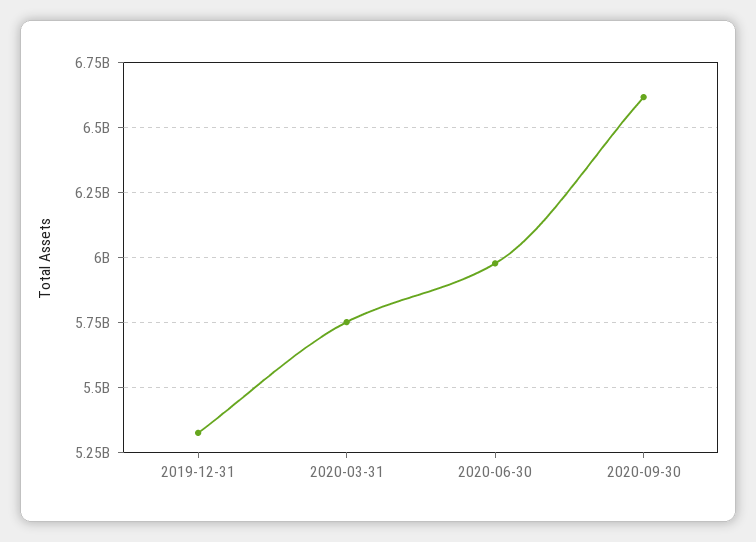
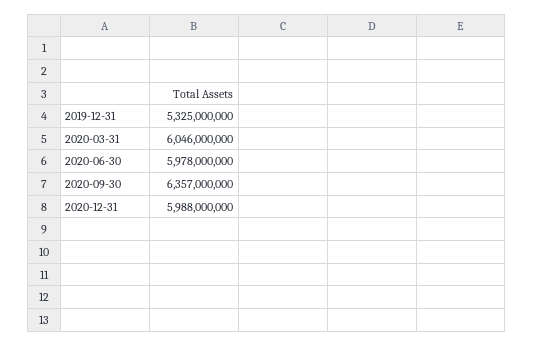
2020-03-31: 5750000000 -> 6046000000
2020-09-30: 6625000000 -> 6357000000
2020-12-31: none -> 5988000000

